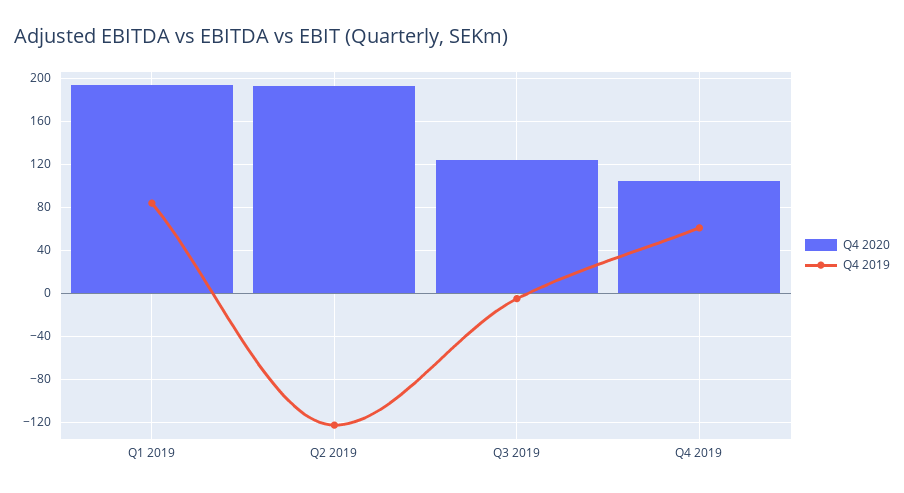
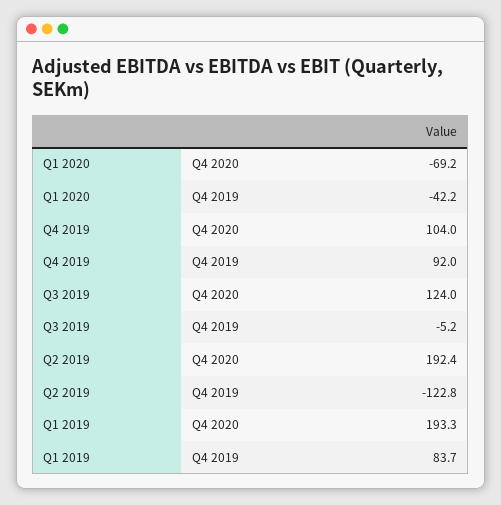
Q4 2019, Q4 2019: 60 -> 92
Q4 2020, Q1 2020: none -> -69.2
Q4 2019, Q1 2020: none -> -42.2

